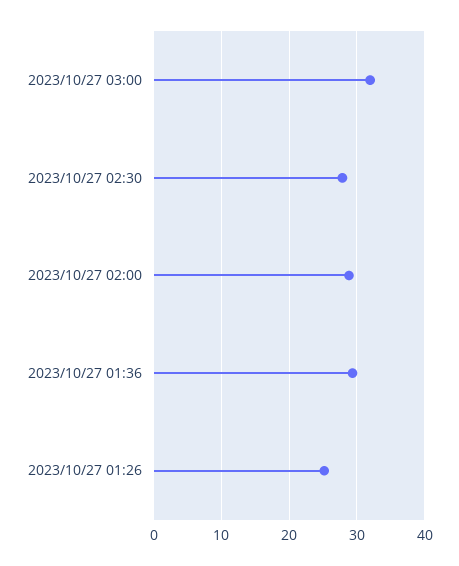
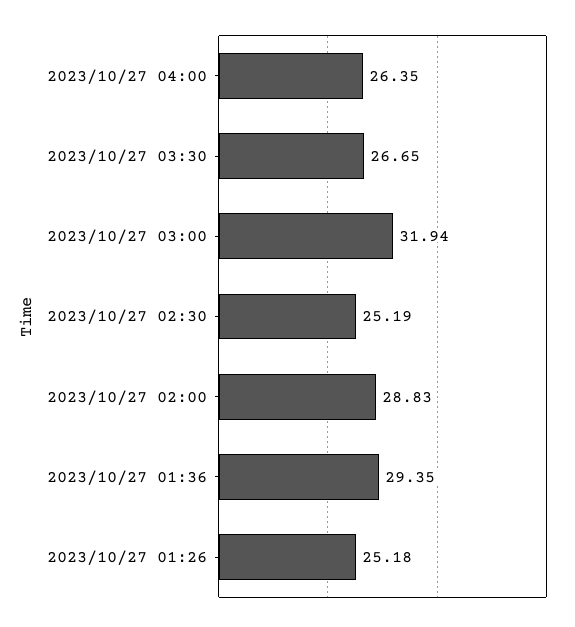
2023/10/27 02:30: 28 -> 25.19
2023/10/27 04:00: none -> 26.35
2023/10/27 03:30: none -> 26.65

